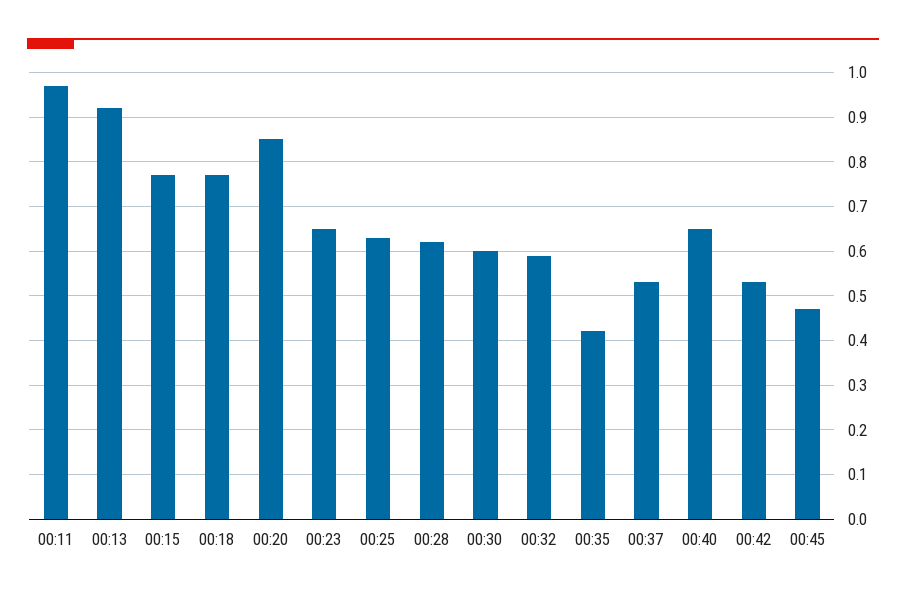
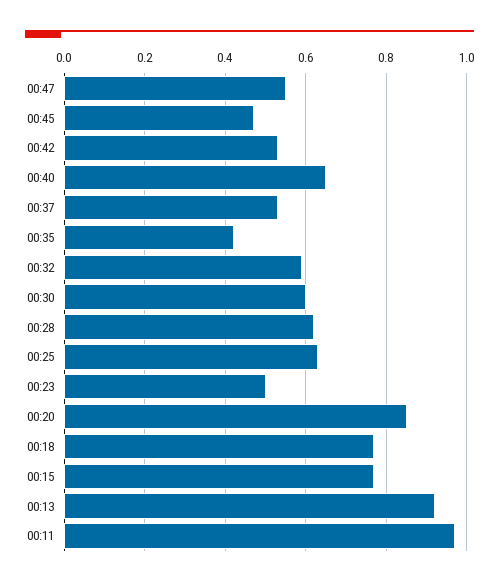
00:23: 0.65 -> 0.5
00:47: none -> 0.55

